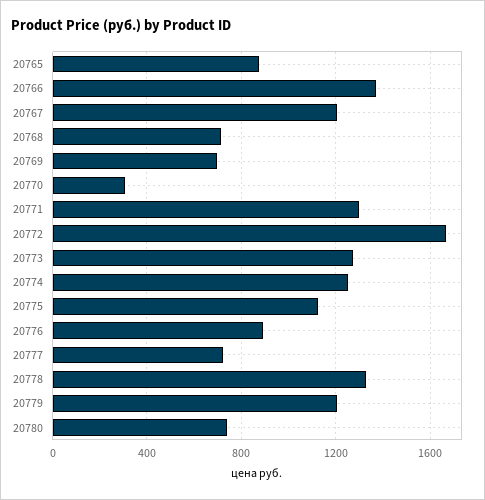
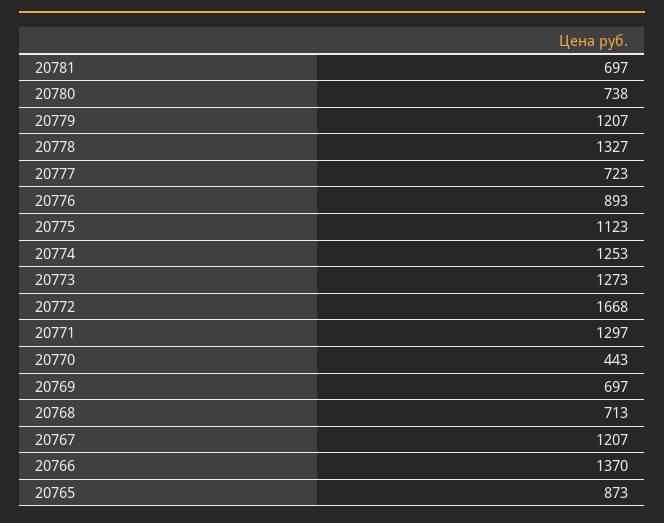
20770: 300 -> 443
20781: none -> 697

